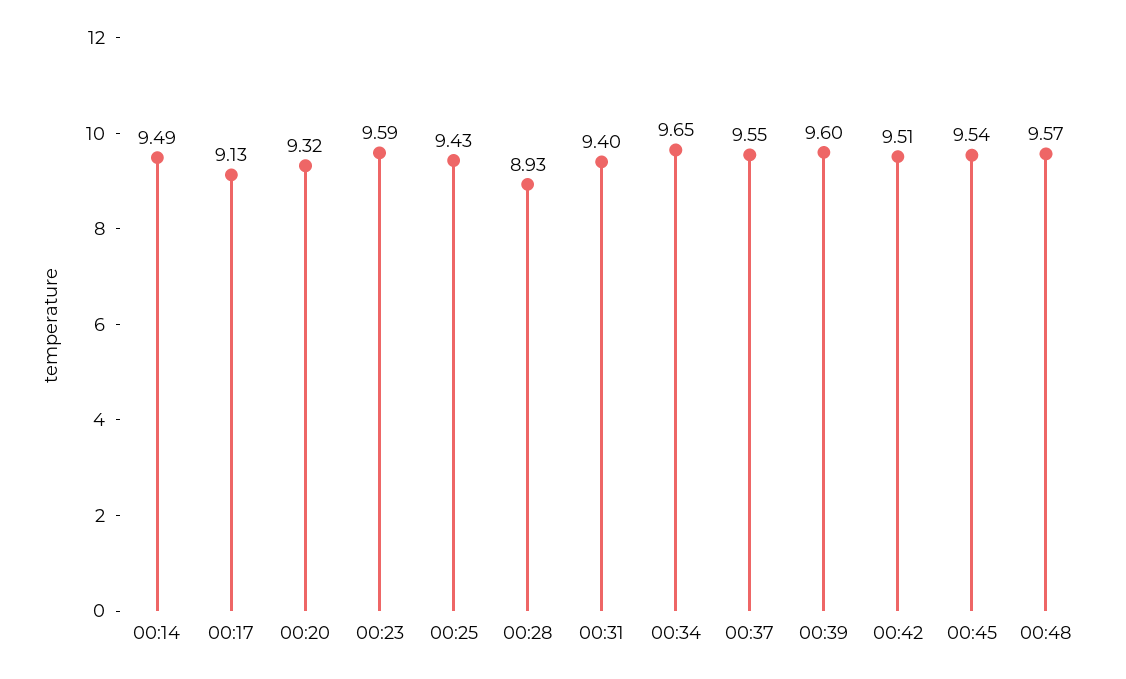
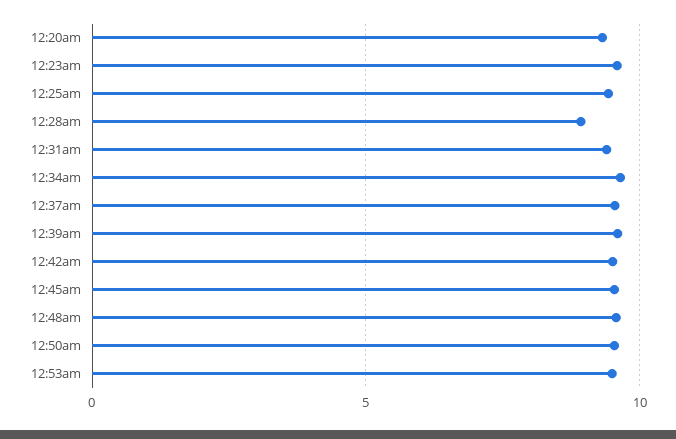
00:14: 9.49 -> none
00:17: 9.13 -> none
12:50am: none -> 9.5
12:53am: none -> 9.5

